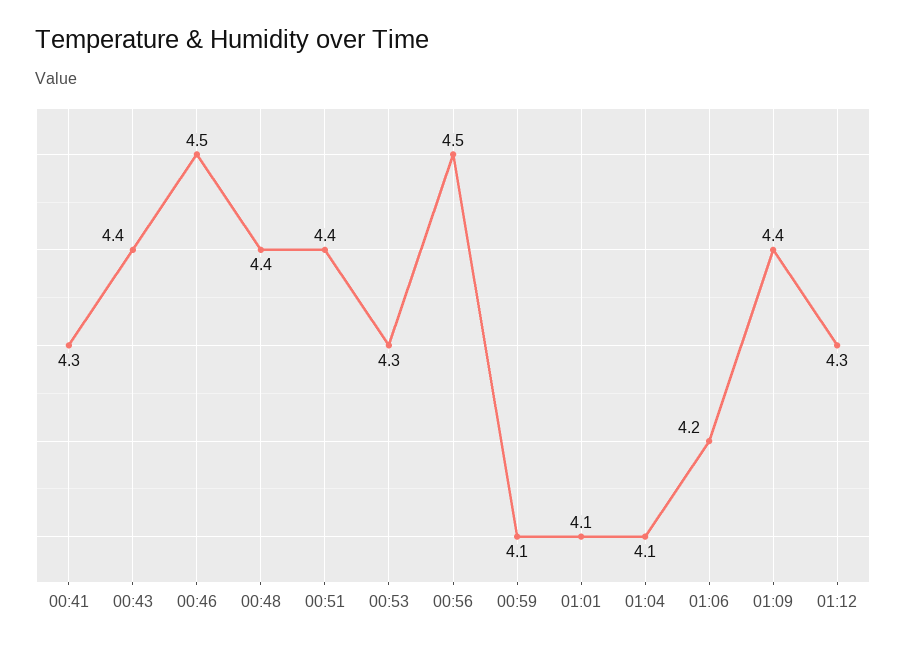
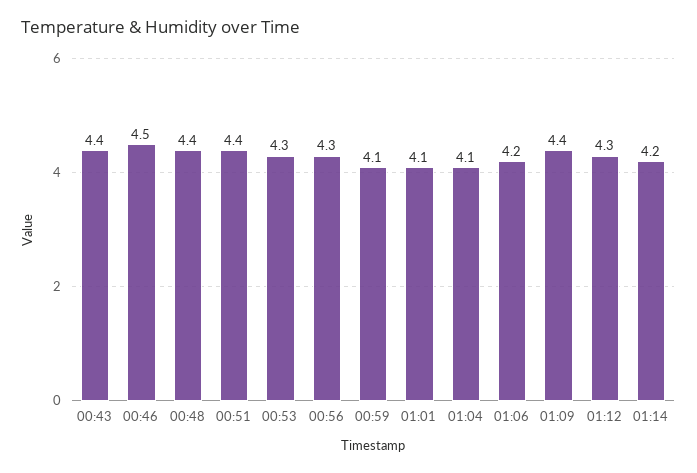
00:41: 4.3 -> none
00:56: 4.5 -> 4.3
01:14: none -> 4.2

